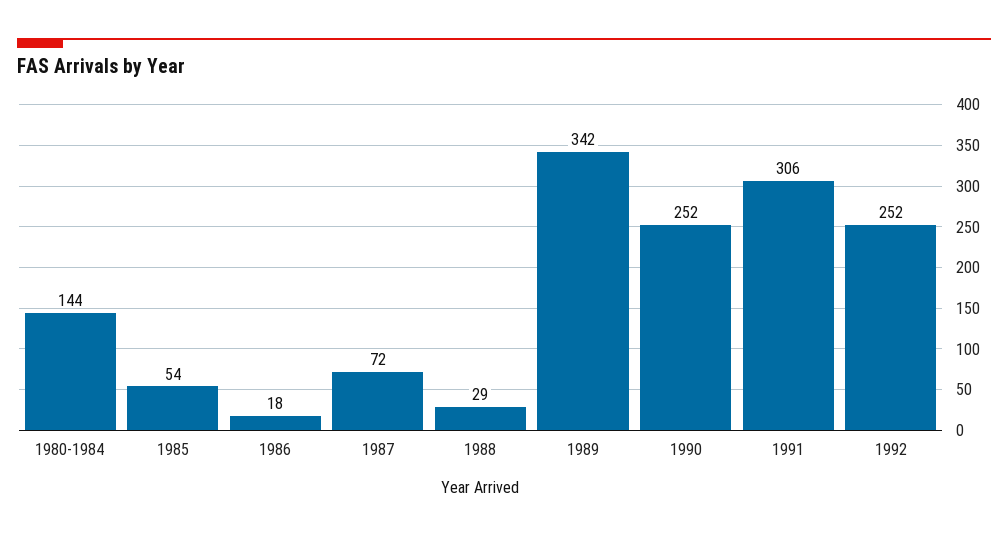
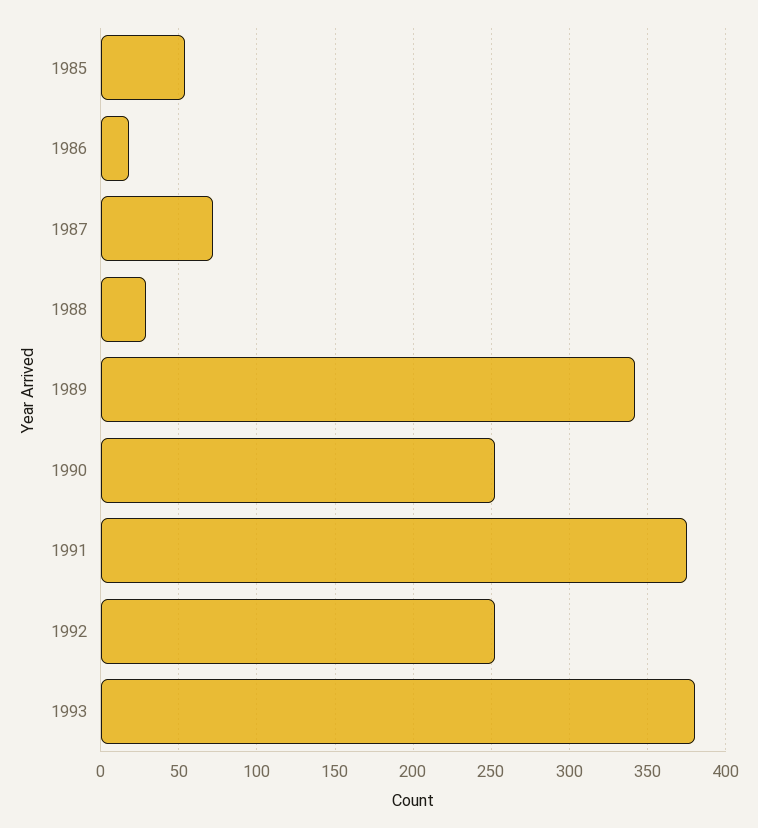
1980-1984: 144 -> none
1991: 306 -> 375
1993: none -> 380

